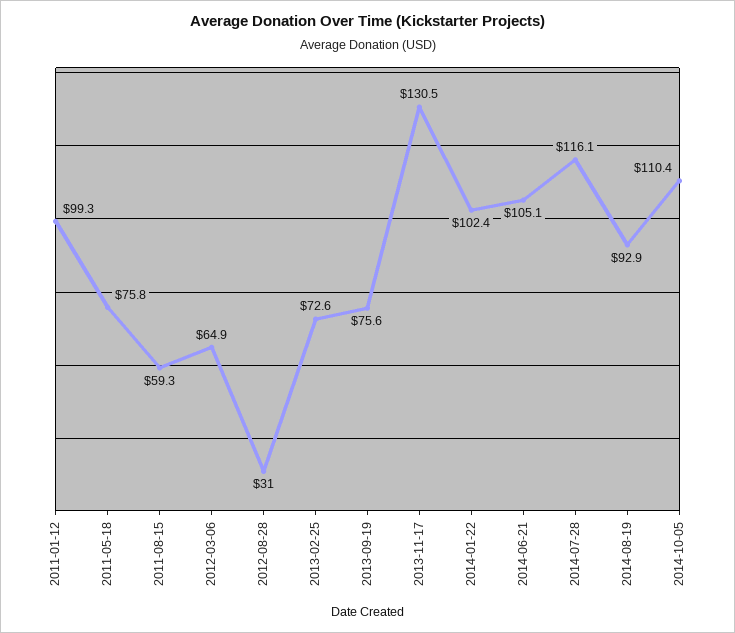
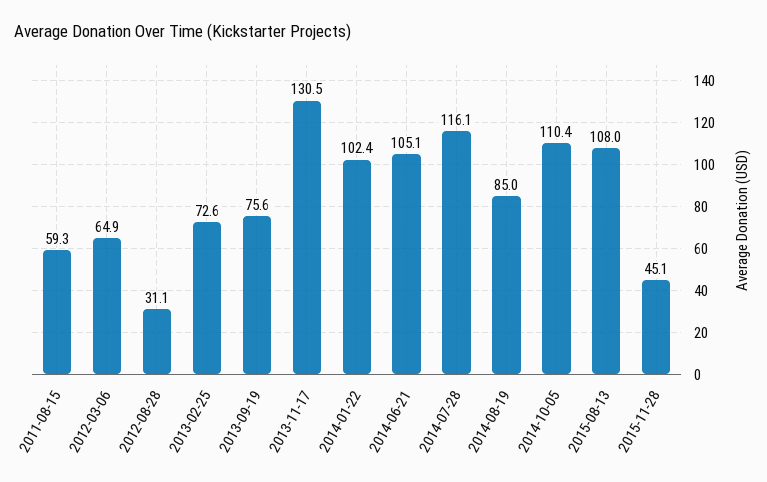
2011-01-12: 99.3 -> none
2011-05-18: 75.8 -> none
2012-08-28: 31 -> 31.1
2014-08-19: 92.9 -> 85
2015-08-13: none -> 108
2015-11-28: none -> 45.1

